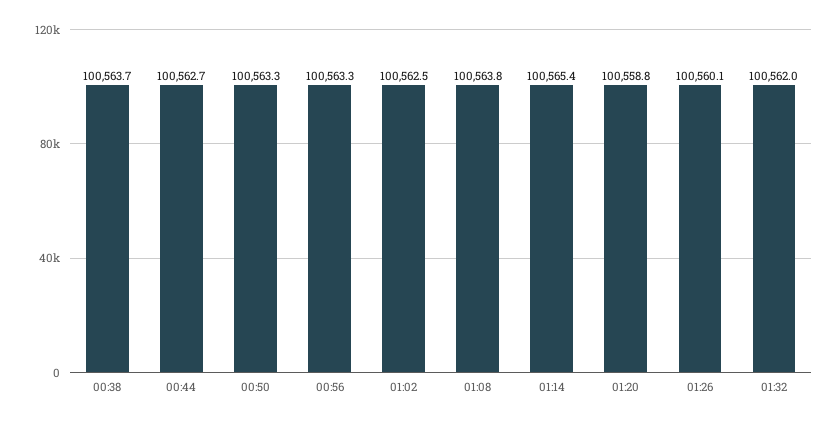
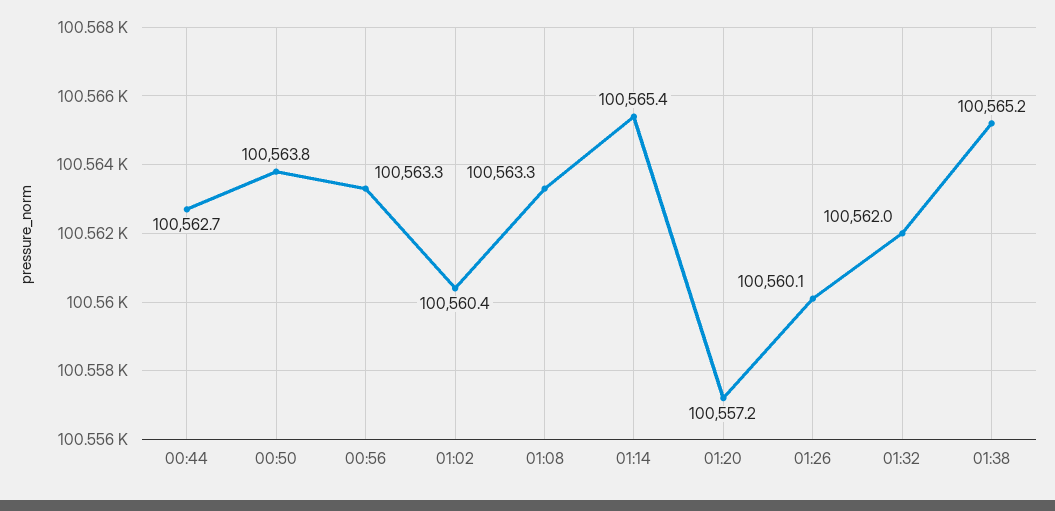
00:38: 100563.7 -> none
00:50: 100563.3 -> 100563.8
01:02: 100562.5 -> 100560.4
01:08: 100563.8 -> 100563.3
01:20: 100558.8 -> 100557.2
01:38: none -> 100565.2

